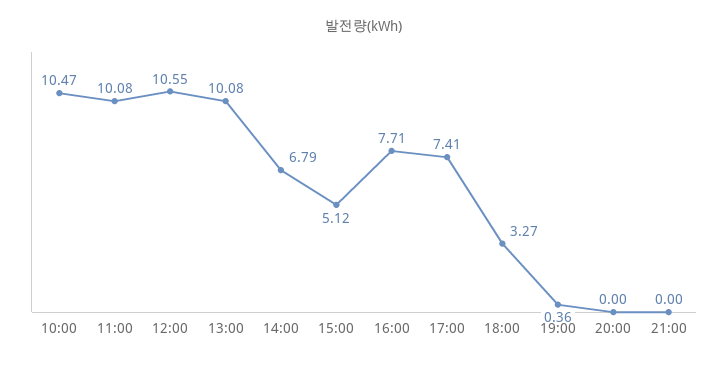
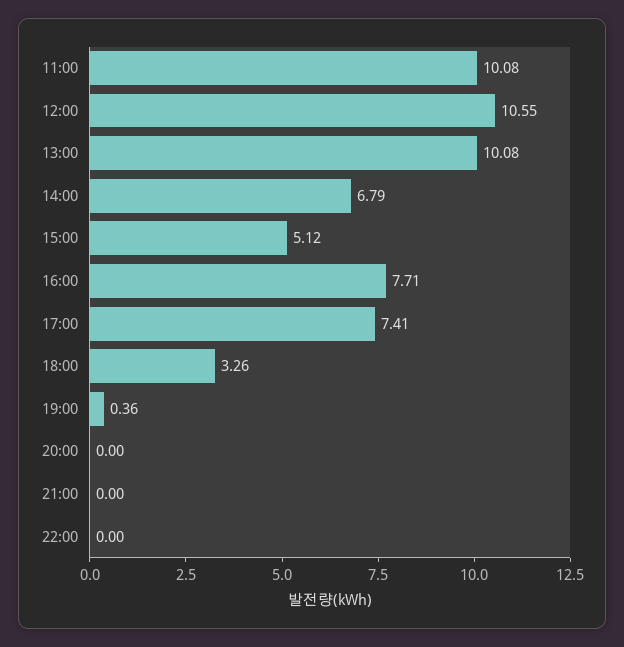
10:00: 10.47 -> none
18:00: 3.27 -> 3.26
22:00: none -> 0

